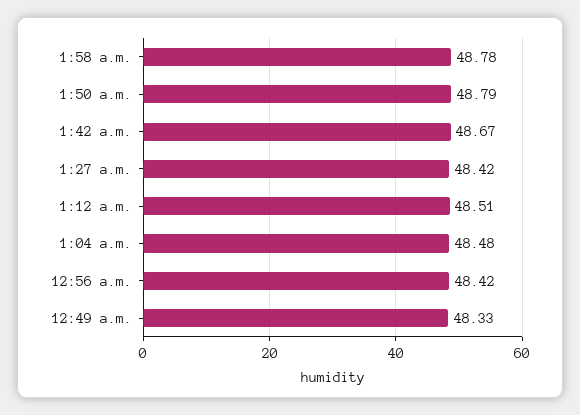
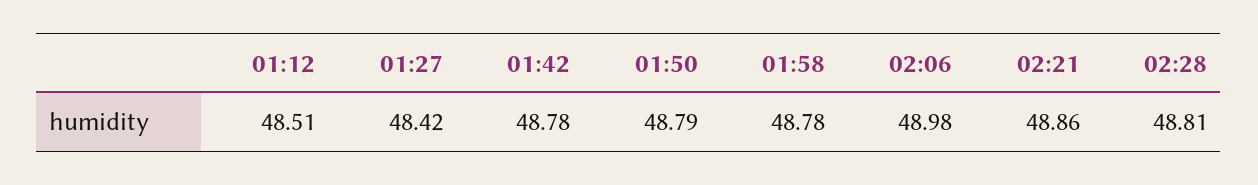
1:42 a.m.: 48.67 -> 48.78
1:04 a.m.: 48.48 -> none
12:56 a.m.: 48.42 -> none
12:49 a.m.: 48.33 -> none
02:06: none -> 48.98
02:21: none -> 48.86
02:28: none -> 48.81

